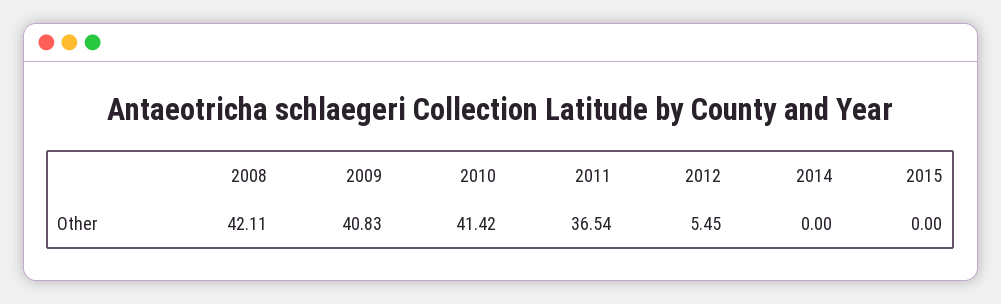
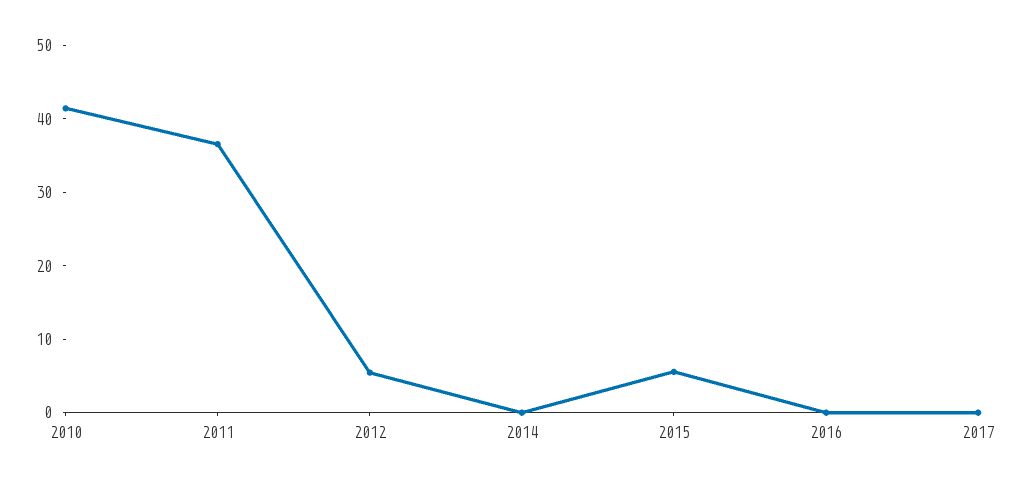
2008: 42.11 -> none
2009: 40.83 -> none
2015: 0 -> 6
2016: none -> 0
2017: none -> 0

